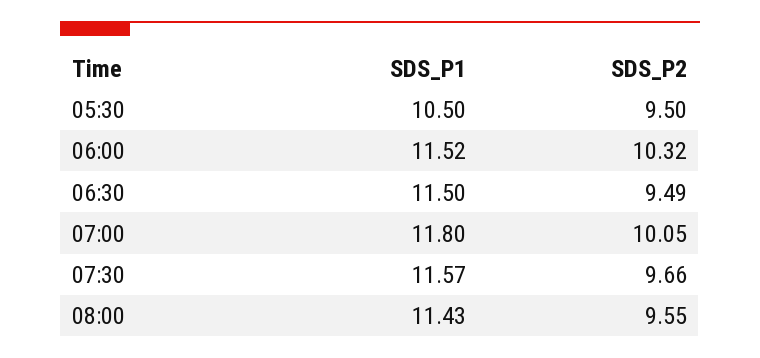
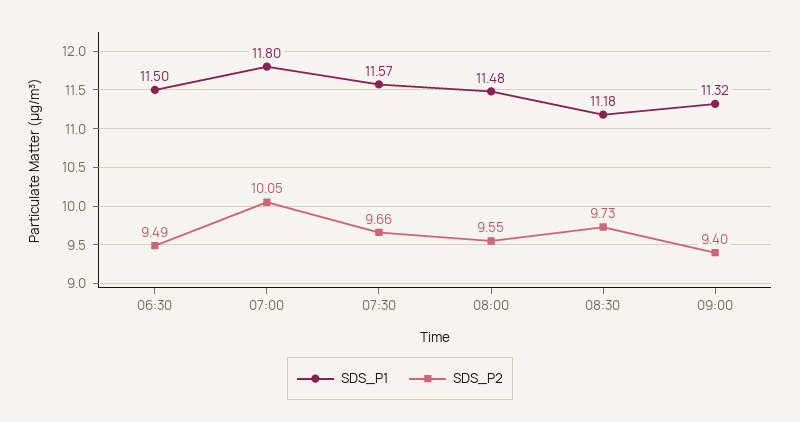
SDS_P1, 05:30: 10.5 -> none
SDS_P2, 05:30: 9.5 -> none
SDS_P1, 06:00: 11.52 -> none
SDS_P2, 06:00: 10.32 -> none
SDS_P1, 08:00: 11.43 -> 11.48
SDS_P1, 08:30: none -> 11.18
SDS_P2, 08:30: none -> 9.73
SDS_P1, 09:00: none -> 11.32
SDS_P2, 09:00: none -> 9.4

